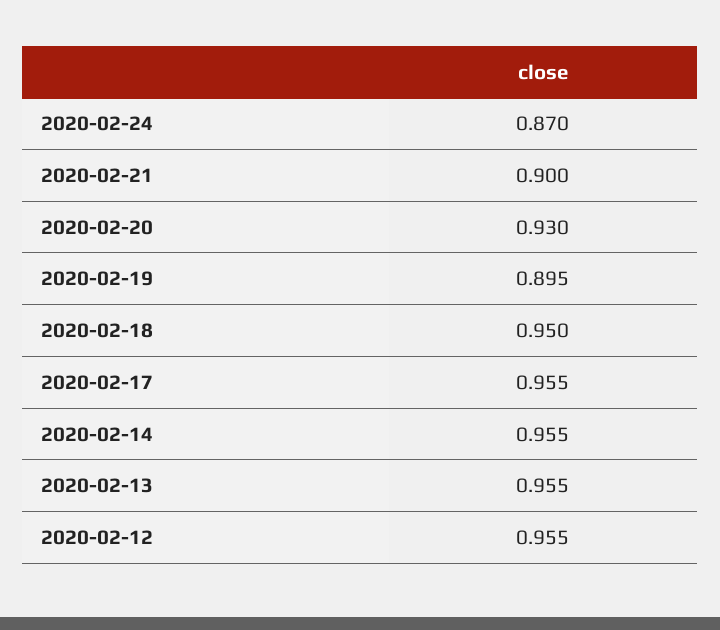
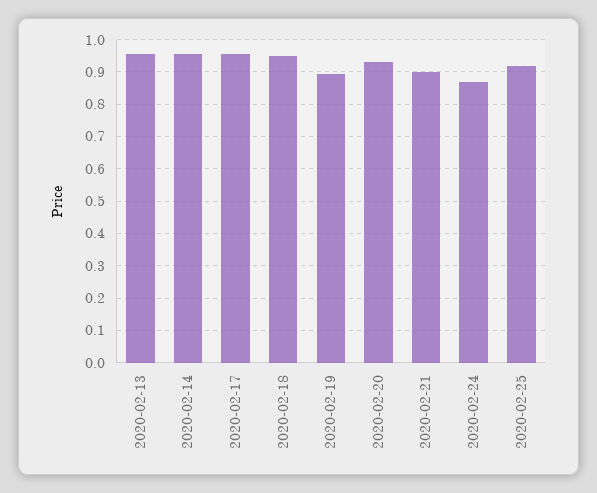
2020-02-12: 0.955 -> none
2020-02-25: none -> 0.92

